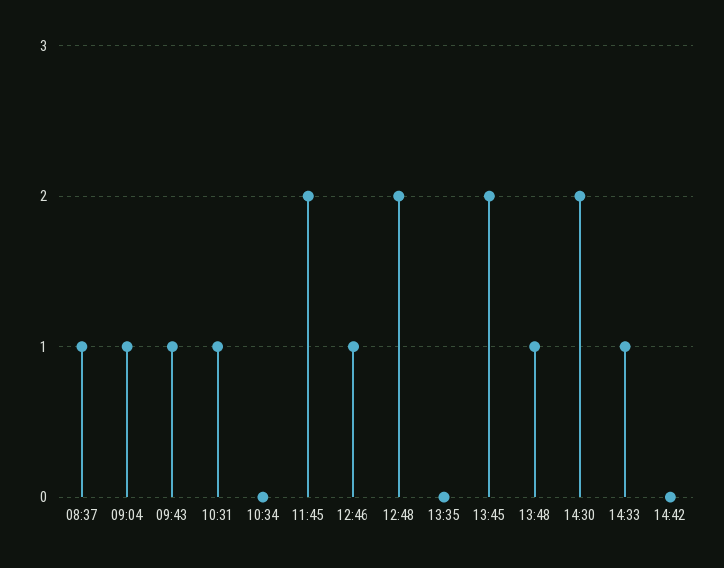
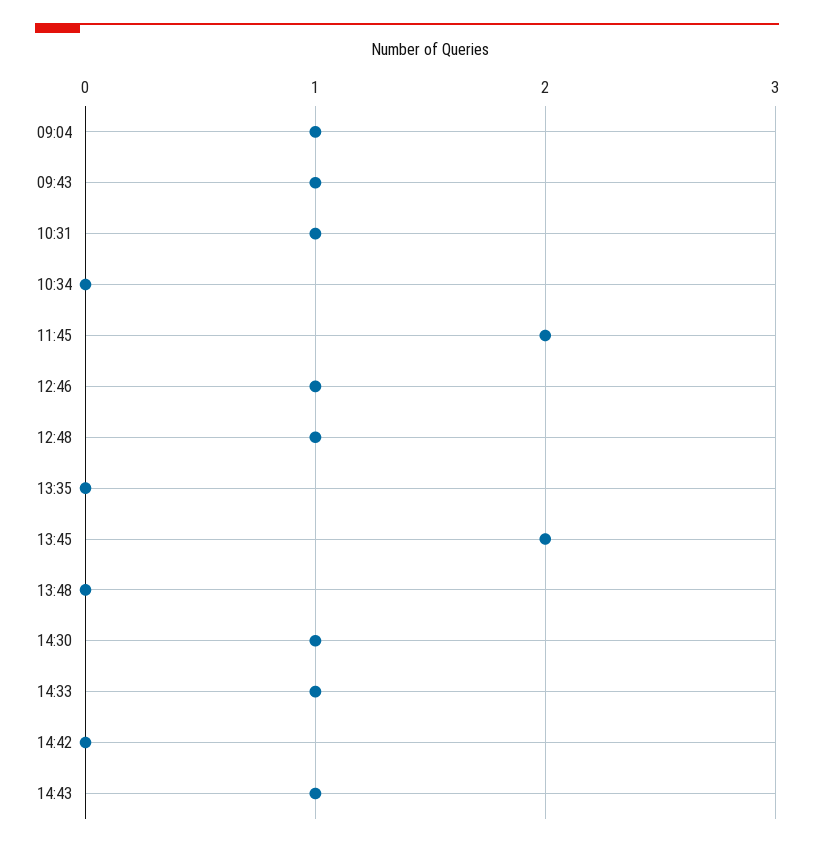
08:37: 1 -> none
12:48: 2 -> 1
13:48: 1 -> 0
14:30: 2 -> 1
14:43: none -> 1

